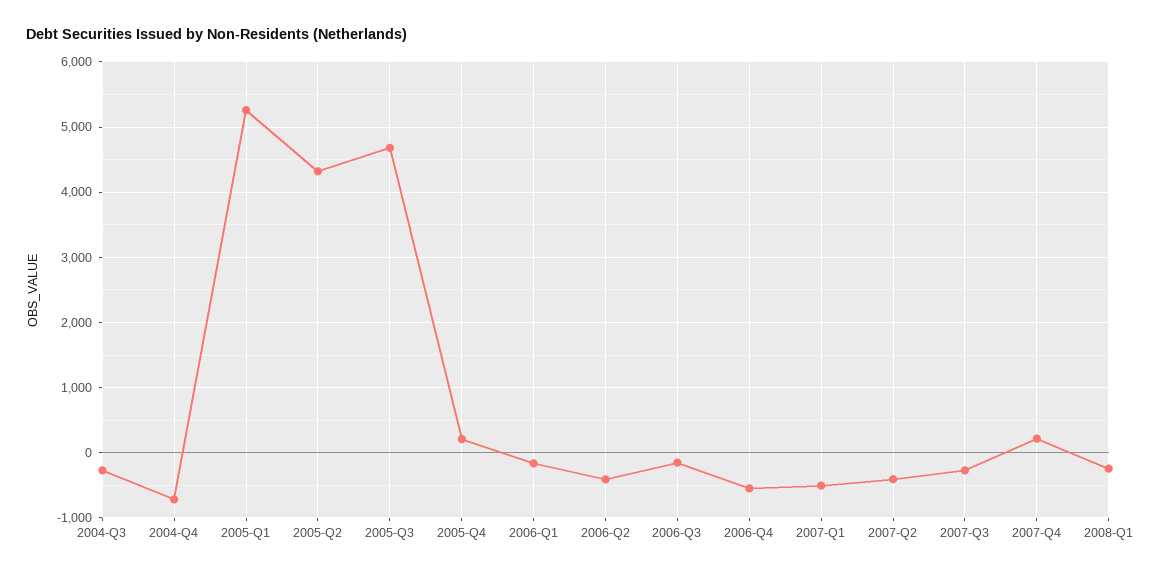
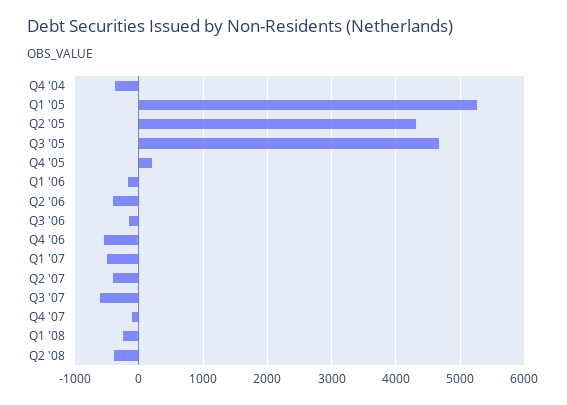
2004-Q3: -300 -> none
2004-Q4: -700 -> -400
2007-Q3: -300 -> -600
2007-Q4: 200 -> -100
Q2 '08: none -> -400

